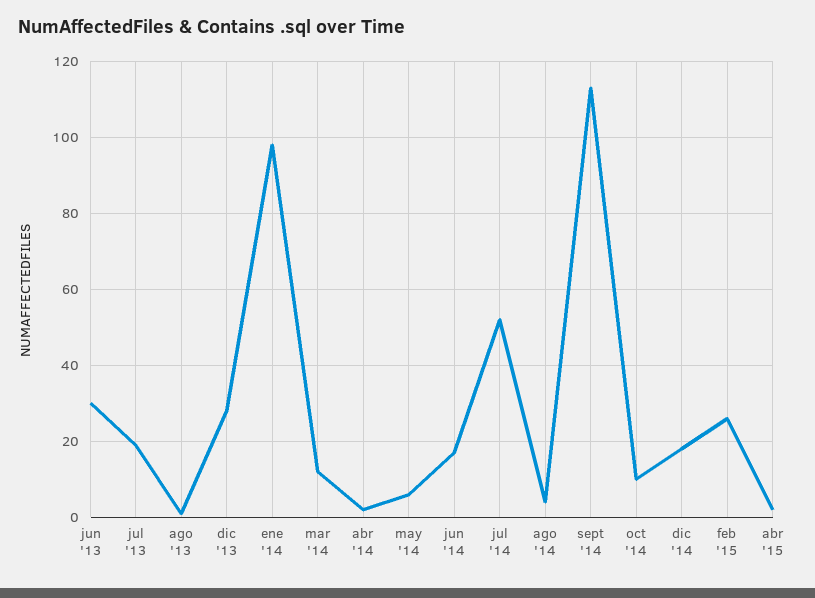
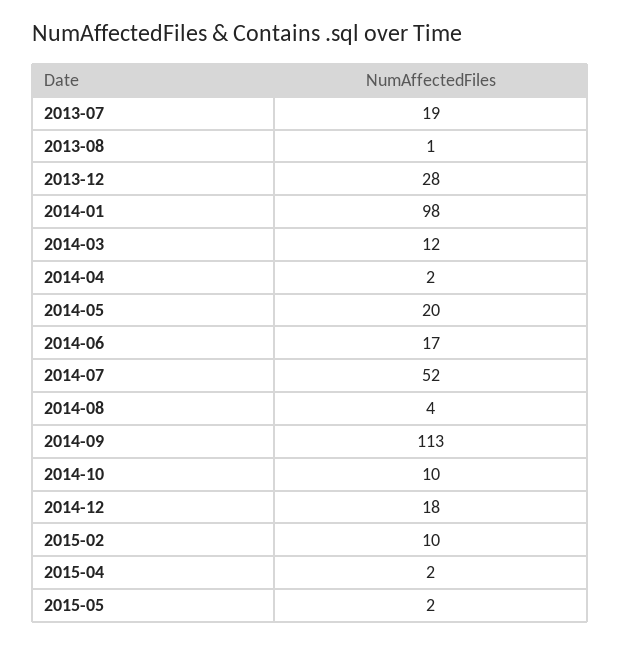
jun '13: 30 -> none
may '14: 5 -> 20
feb '15: 25 -> 10
2015-05: none -> 2

